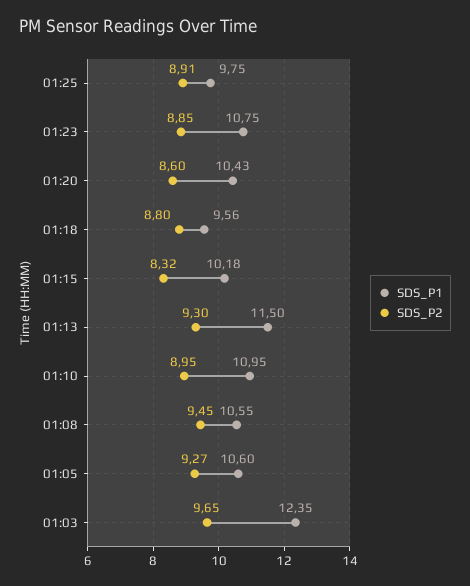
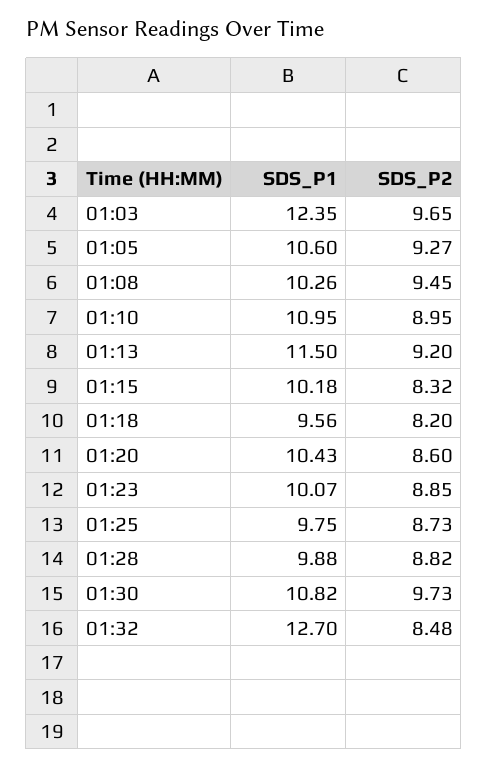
SDS_P2, 01:25: 8.91 -> 8.73
SDS_P1, 01:23: 10.75 -> 10.07
SDS_P2, 01:18: 8.8 -> 8.2
SDS_P2, 01:13: 9.3 -> 9.2
SDS_P1, 01:08: 10.55 -> 10.26
SDS_P1, 01:28: none -> 9.88
SDS_P2, 01:28: none -> 8.82
SDS_P1, 01:30: none -> 10.82
SDS_P2, 01:30: none -> 9.73
SDS_P1, 01:32: none -> 12.7
SDS_P2, 01:32: none -> 8.48

